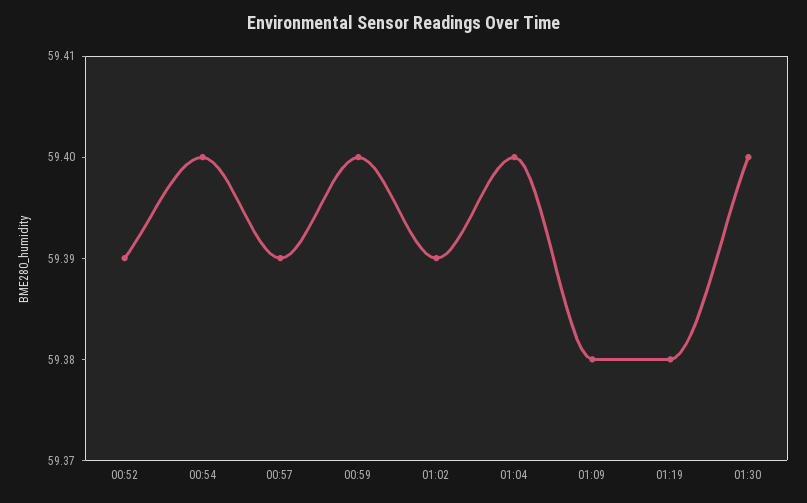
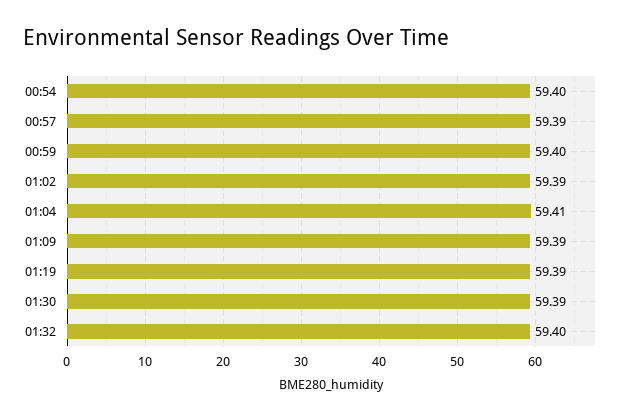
00:52: 59.39 -> none
01:04: 59.4 -> 59.41
01:09: 59.38 -> 59.39
01:19: 59.38 -> 59.39
01:30: 59.4 -> 59.39
01:32: none -> 59.4

